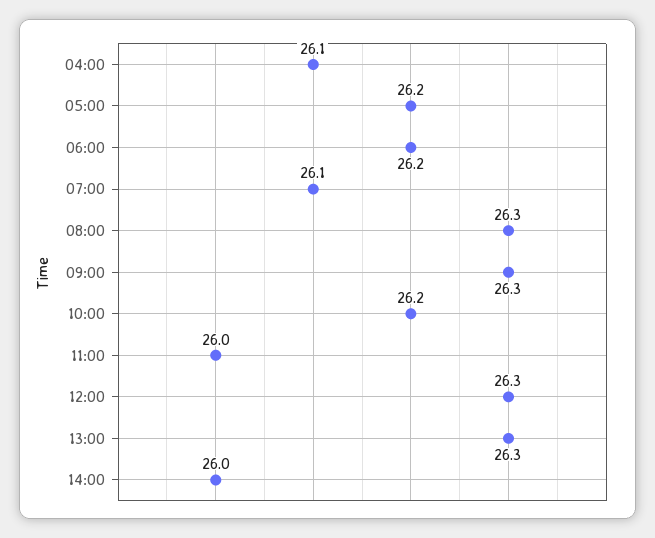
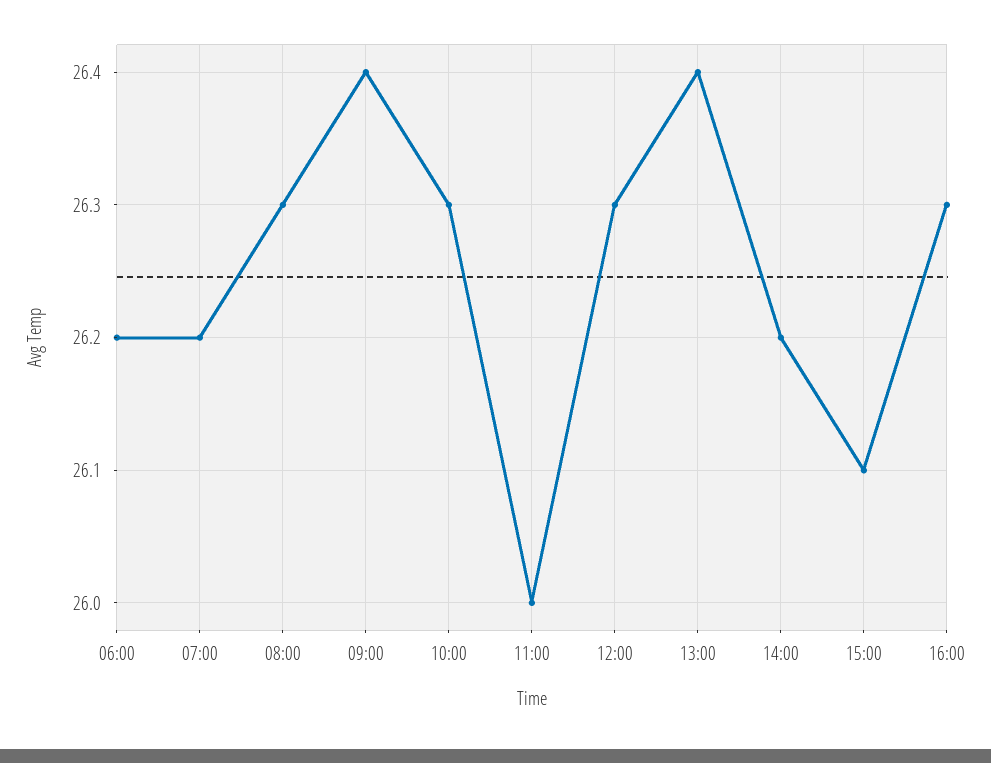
04:00: 26.1 -> none
05:00: 26.2 -> none
07:00: 26.1 -> 26.2
09:00: 26.3 -> 26.4
10:00: 26.2 -> 26.3
13:00: 26.3 -> 26.4
14:00: 26 -> 26.2
15:00: none -> 26.1
16:00: none -> 26.3

